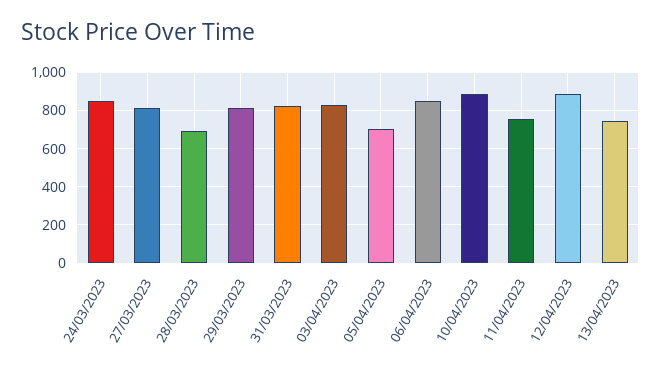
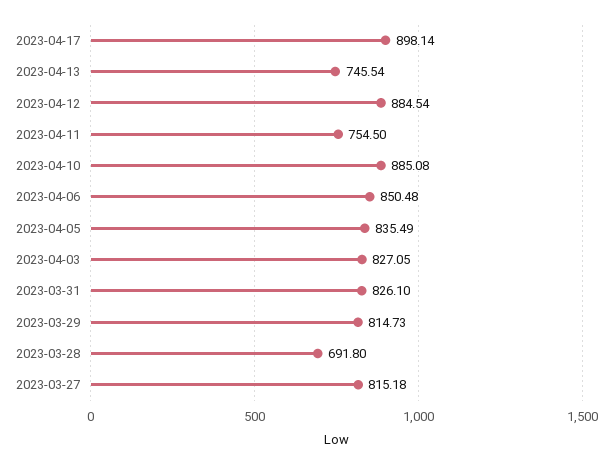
24/03/2023: 850 -> none
05/04/2023: 700 -> 835.49
2023-04-17: none -> 898.14

